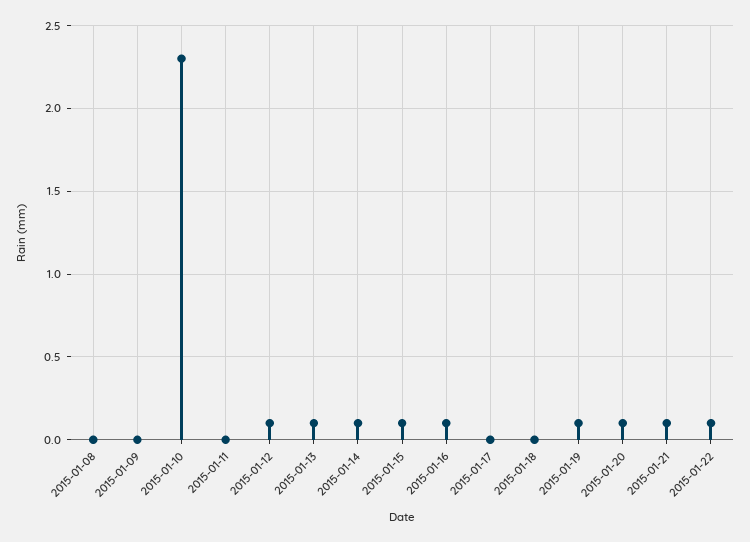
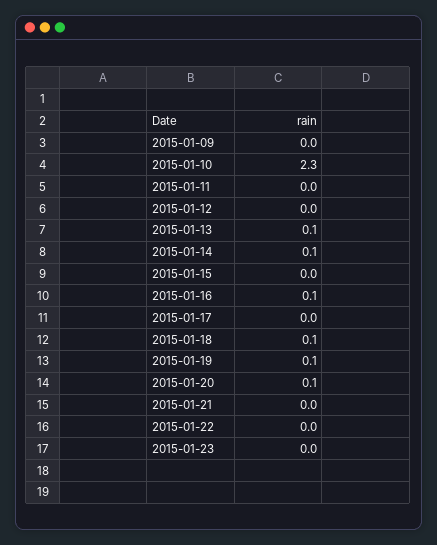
2015-01-08: 0 -> none
2015-01-12: 0.1 -> 0
2015-01-15: 0.1 -> 0
2015-01-18: 0 -> 0.1
2015-01-21: 0.1 -> 0
2015-01-22: 0.1 -> 0
2015-01-23: none -> 0

